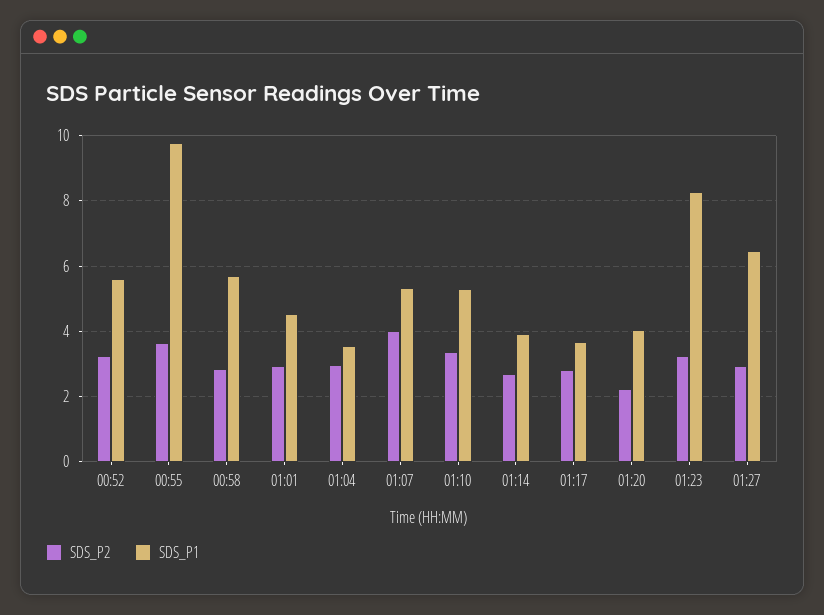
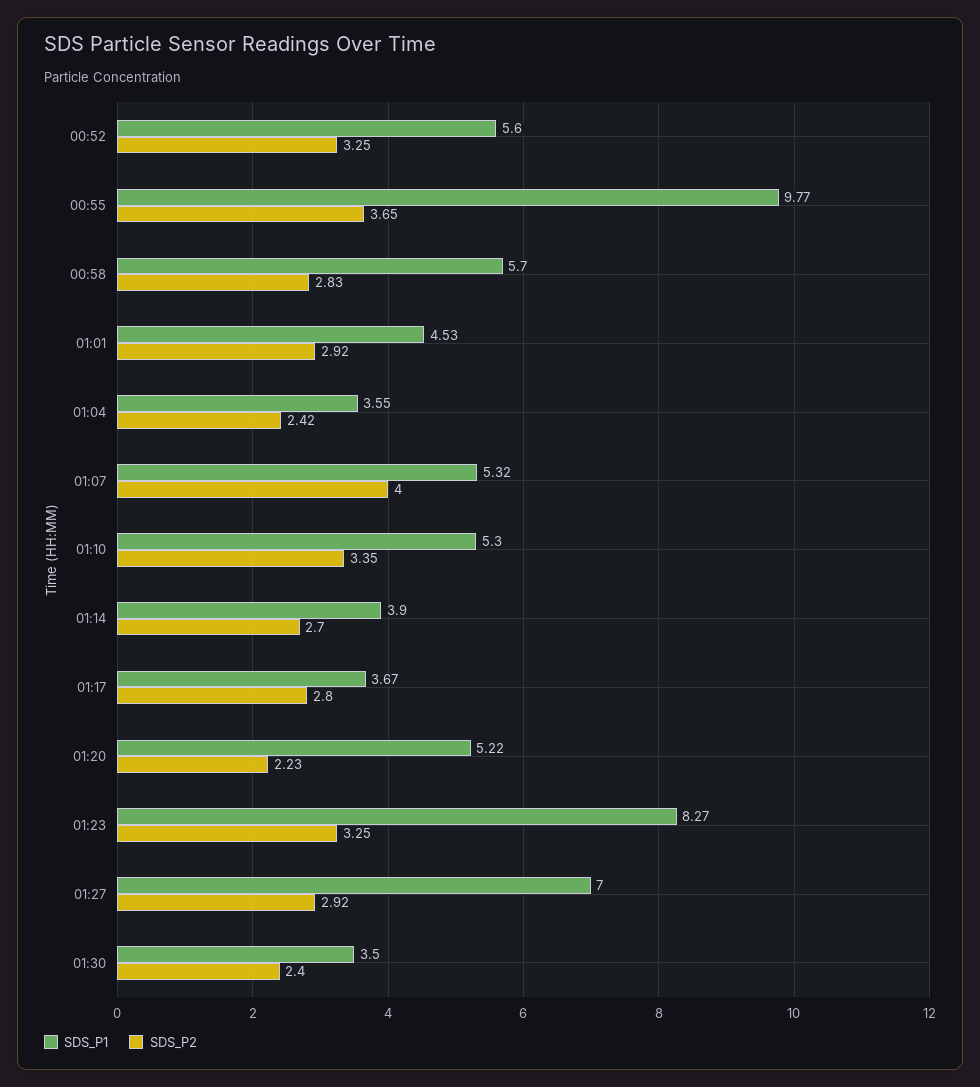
SDS_P2, 01:04: 3 -> 2.42
SDS_P1, 01:20: 4 -> 5.22
SDS_P1, 01:27: 6.4 -> 7
SDS_P1, 01:30: none -> 3.5
SDS_P2, 01:30: none -> 2.4

